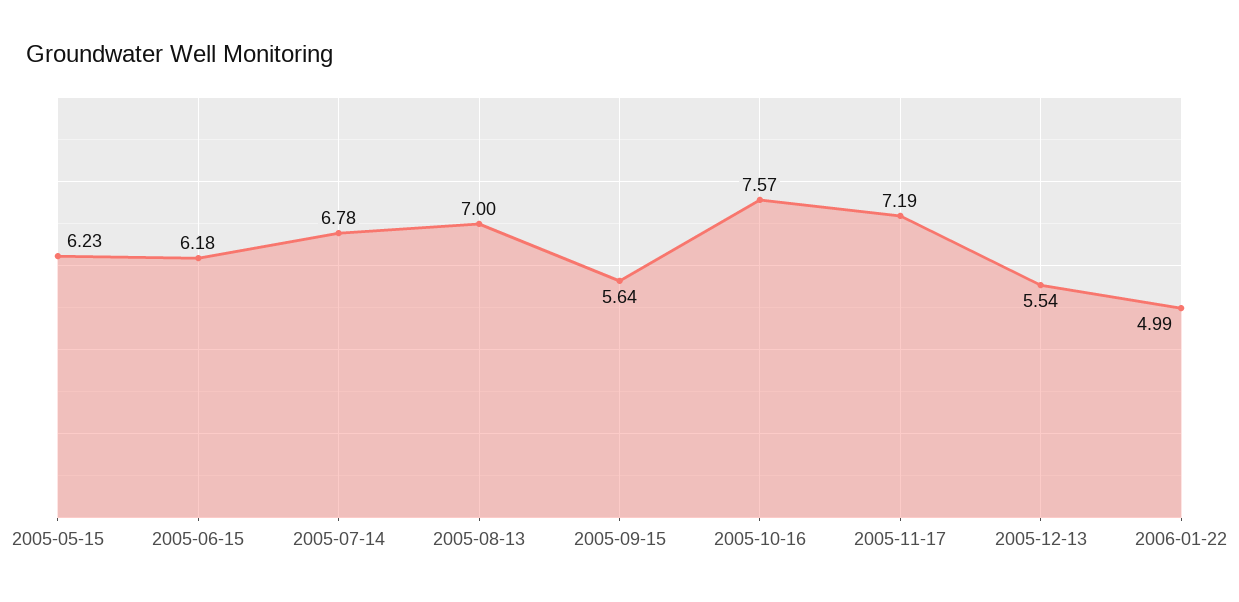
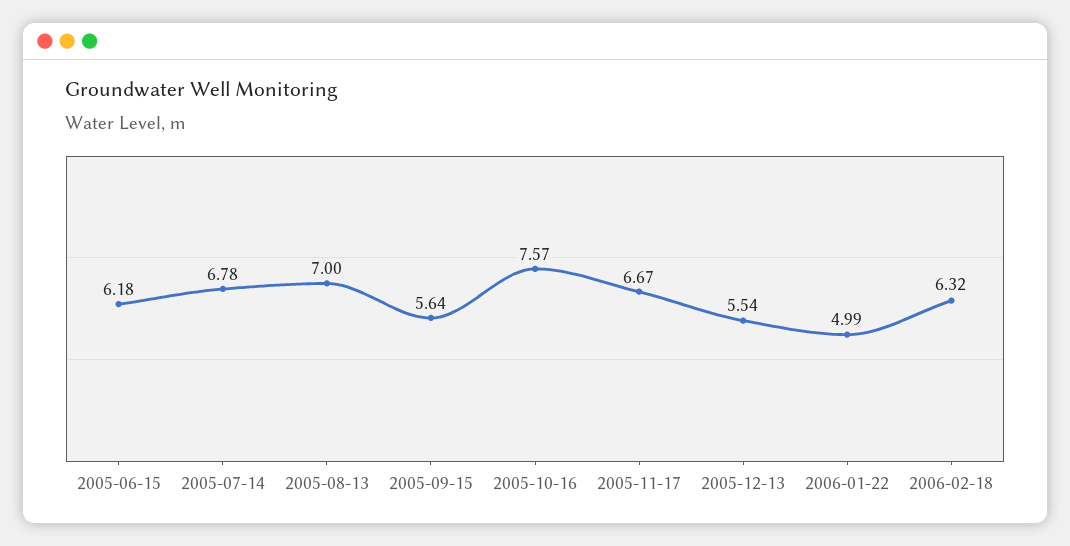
2005-05-15: 6.23 -> none
2005-11-17: 7.19 -> 6.67
2006-02-18: none -> 6.32

